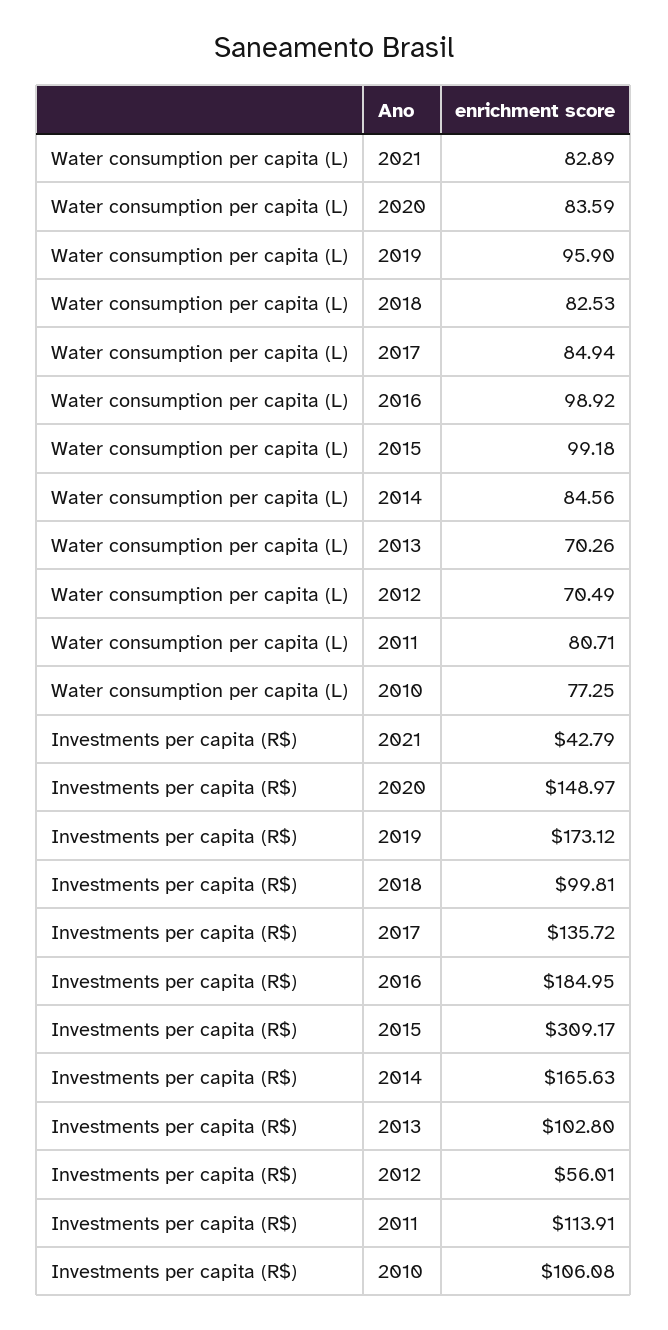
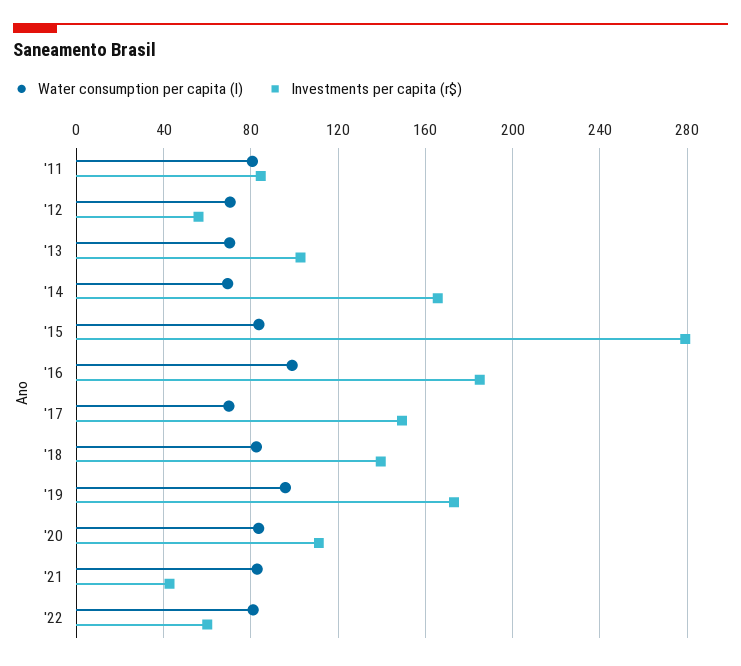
Water consumption per capita (L), 2017: 84.94 -> 70
Water consumption per capita (L), 2015: 99.18 -> 85
Water consumption per capita (L), 2014: 84.56 -> 70
Water consumption per capita (L), 2010: 77.25 -> none
Investments per capita (R$), 2020: 148.97 -> 110
Investments per capita (R$), 2018: 99.81 -> 140
Investments per capita (R$), 2017: 135.72 -> 150
Investments per capita (R$), 2015: 309.17 -> 280
Investments per capita (R$), 2011: 113.91 -> 85
Investments per capita (R$), 2010: 106.08 -> none
Water consumption per capita (L), '22: none -> 80
Investments per capita (R$), '22: none -> 60

